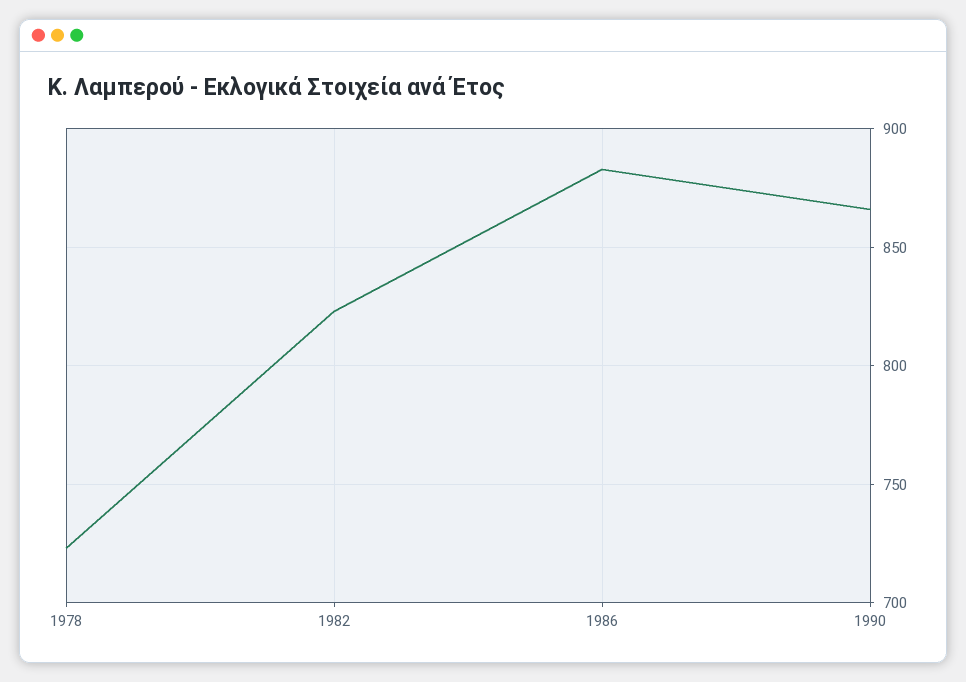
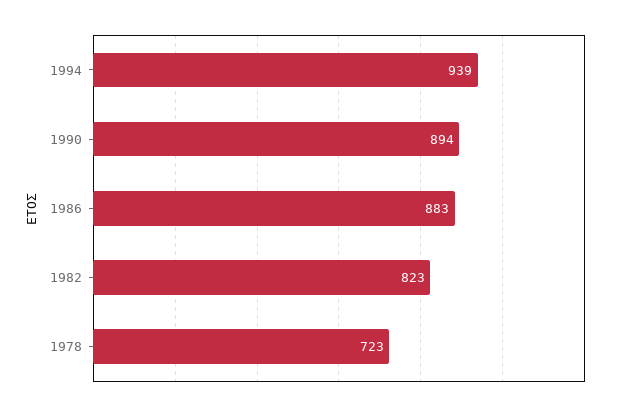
1990: 865 -> 894
1994: none -> 939

